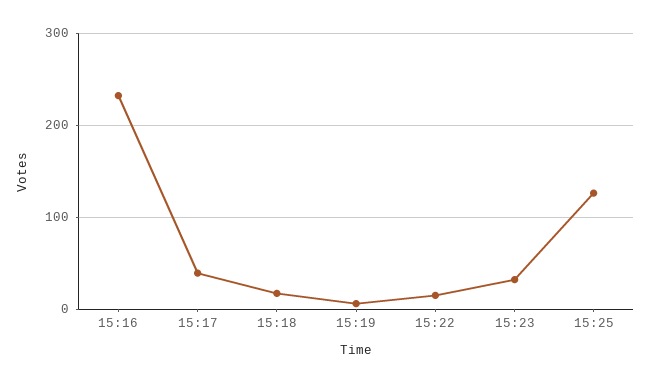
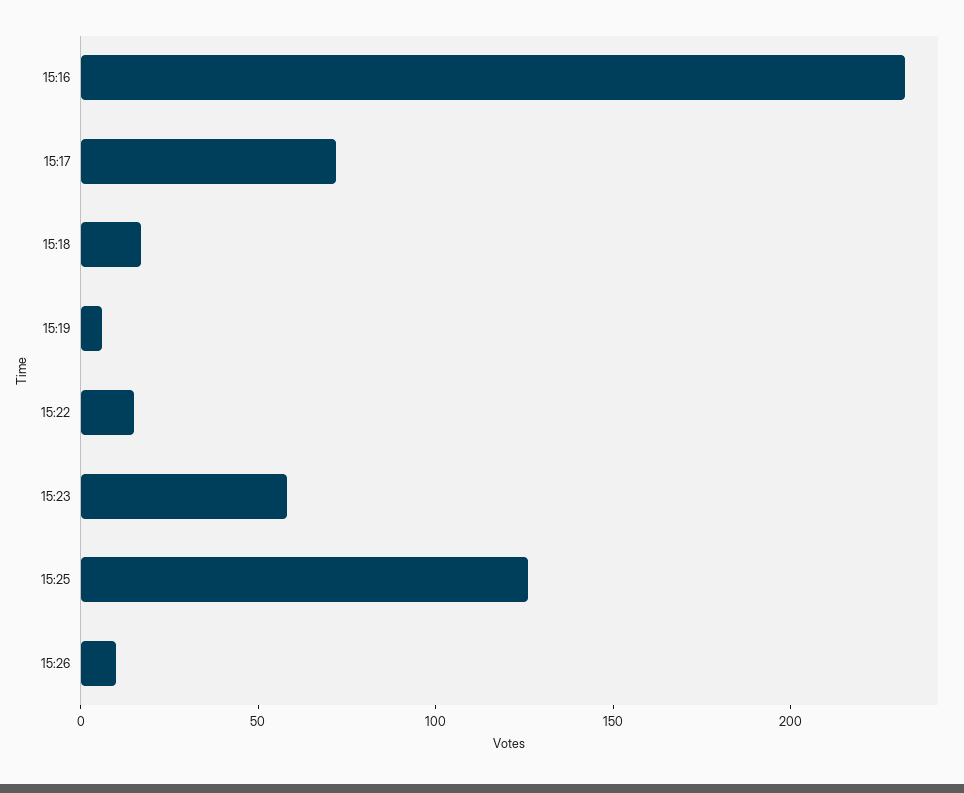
15:17: 40 -> 70
15:23: 30 -> 60
15:26: none -> 10

